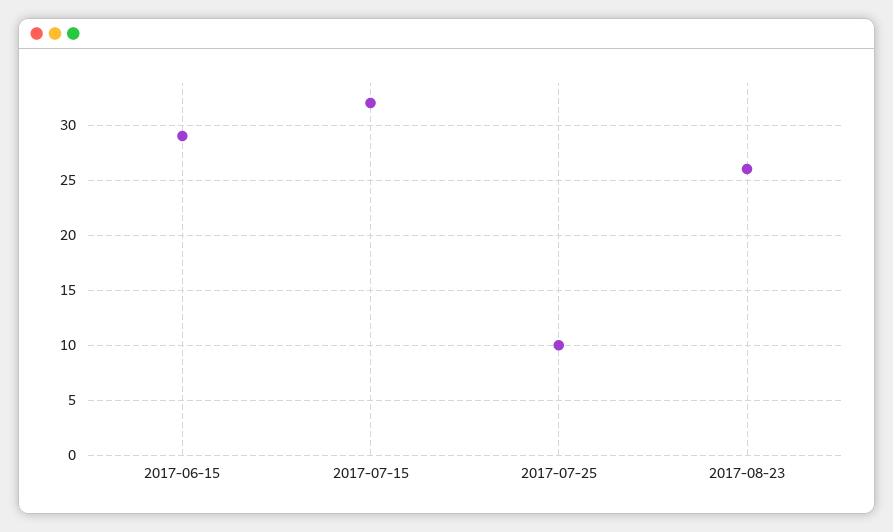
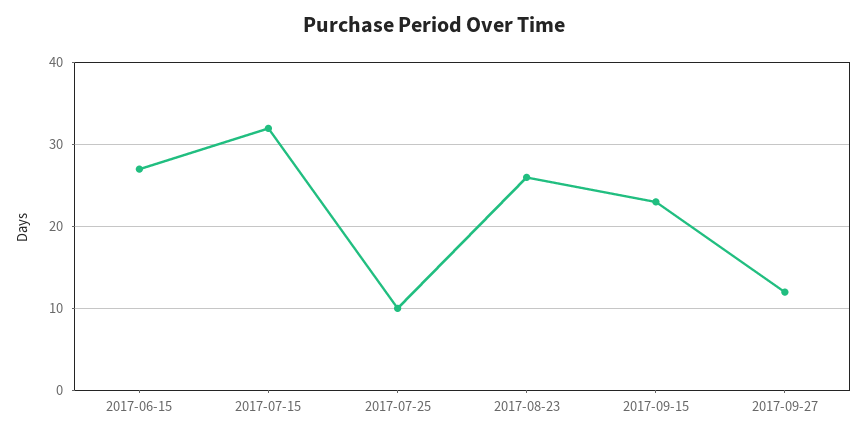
2017-06-15: 29 -> 27
2017-09-15: none -> 23
2017-09-27: none -> 12

